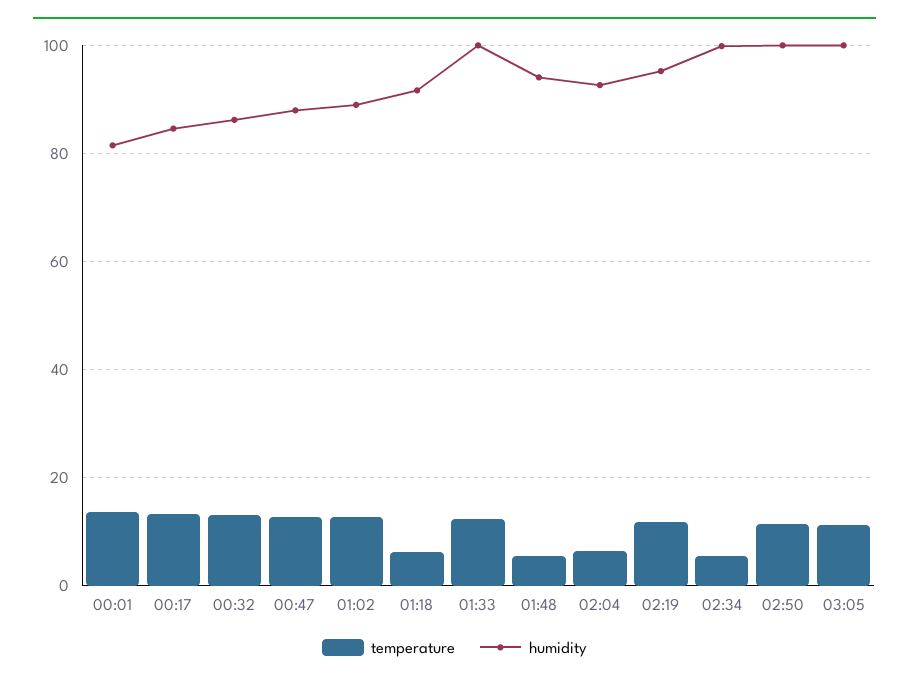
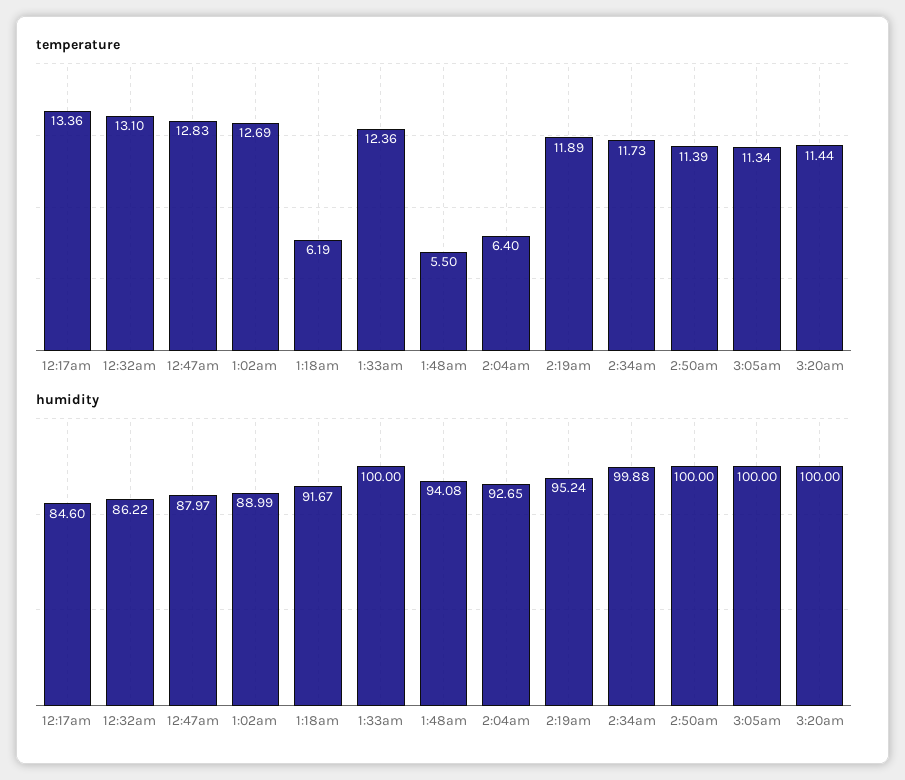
temperature, 00:01: 14 -> none
humidity, 00:01: 82 -> none
temperature, 02:34: 6 -> 11.73
temperature, 3:20am: none -> 11.44
humidity, 3:20am: none -> 100

